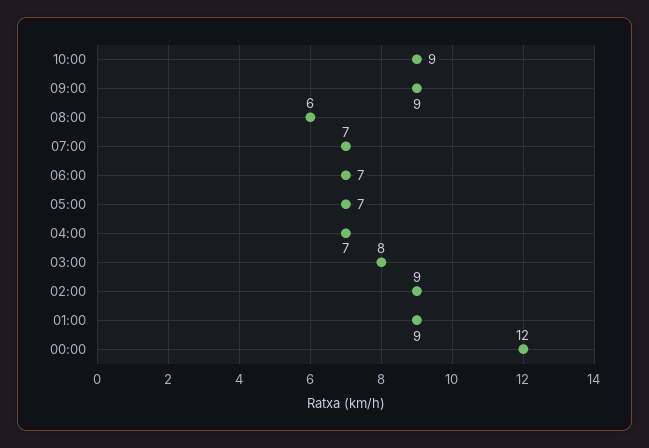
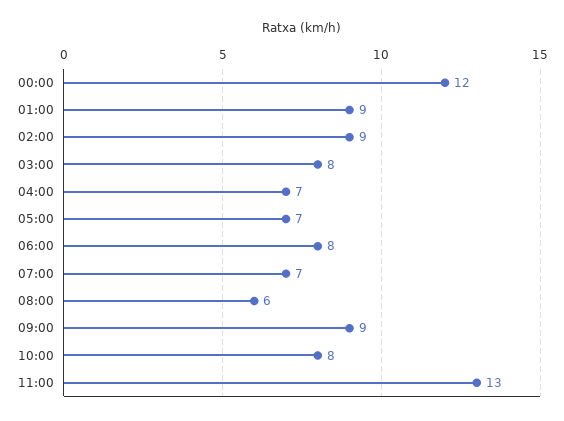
10:00: 9 -> 8
06:00: 7 -> 8
11:00: none -> 13

